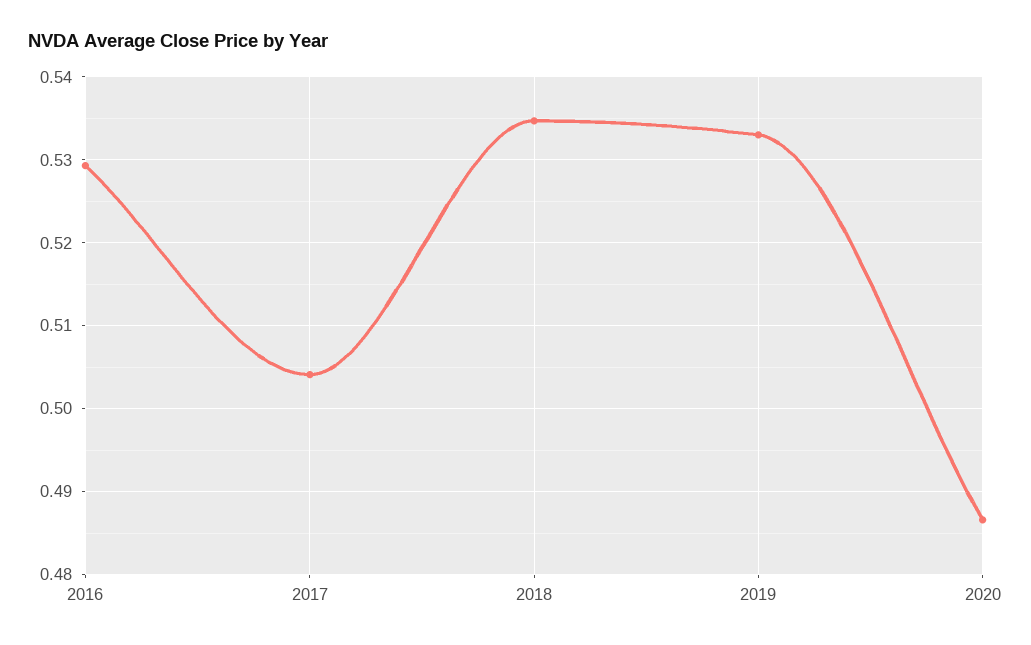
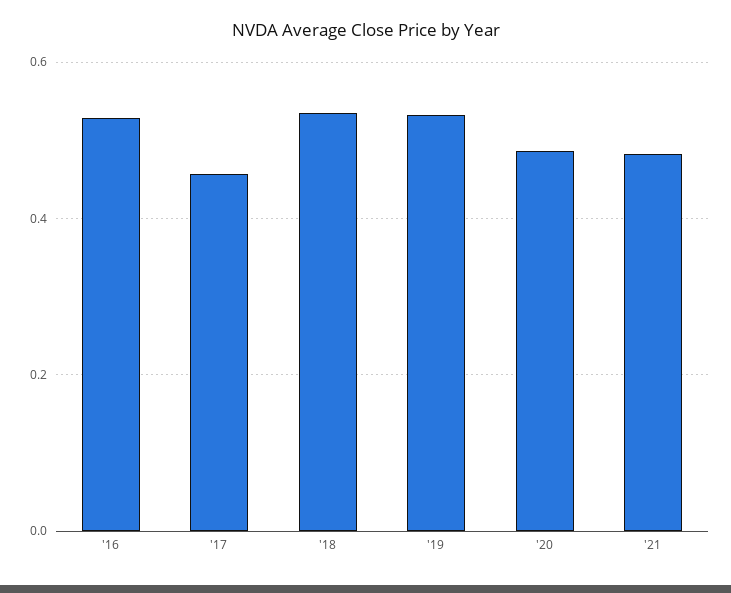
2017: 0.504 -> 0.46
'21: none -> 0.48

